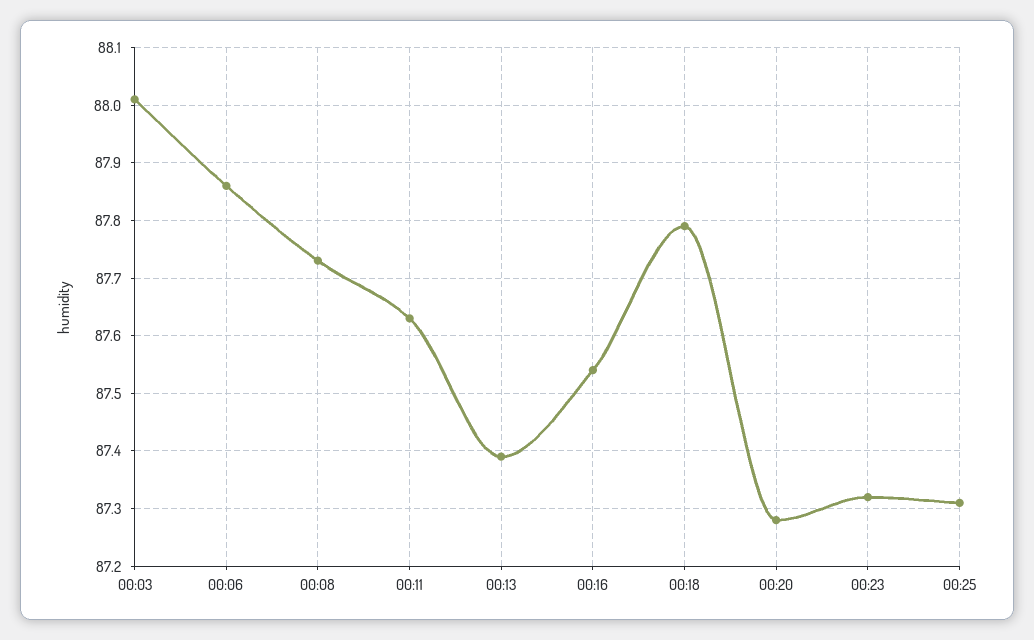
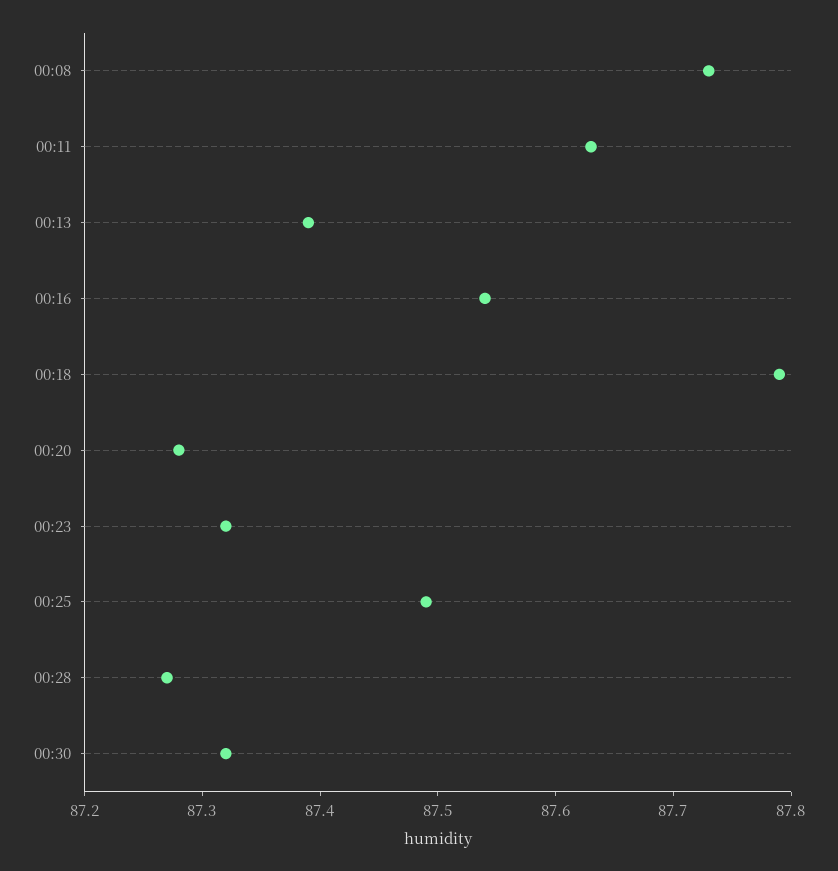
00:03: 88 -> none
00:06: 87.85 -> none
00:25: 87.3 -> 87.49
00:28: none -> 87.27
00:30: none -> 87.32

